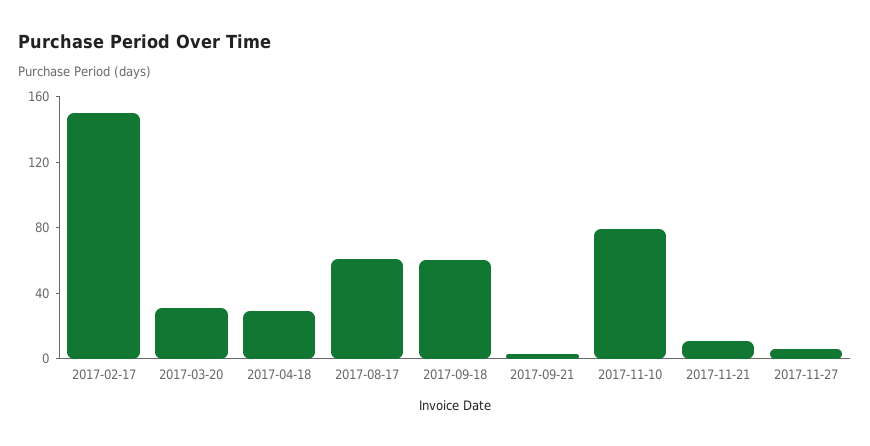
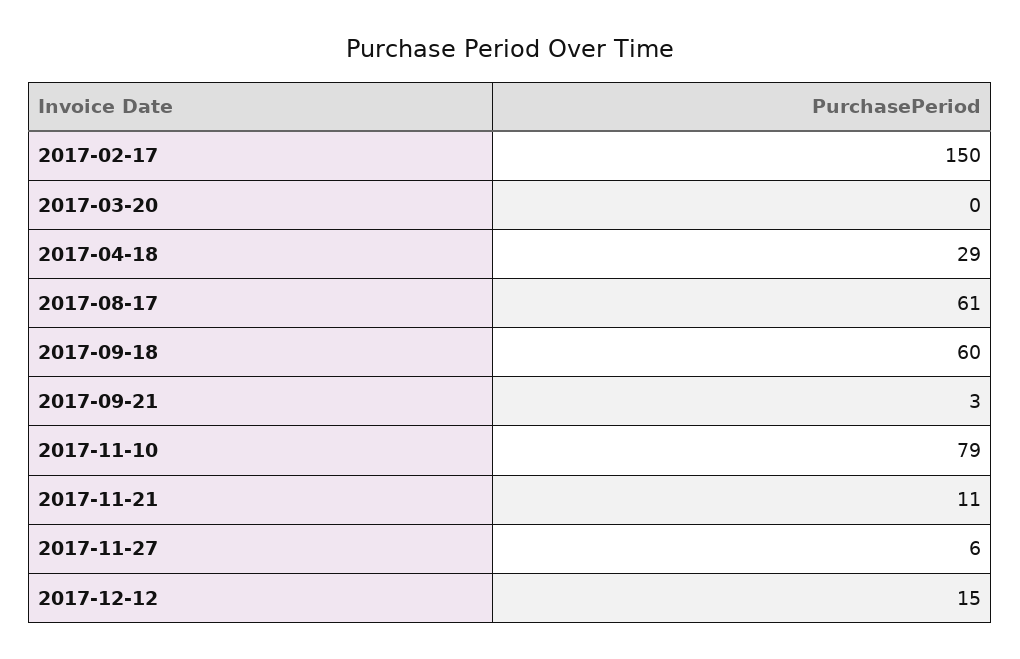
2017-03-20: 30 -> 0
2017-12-12: none -> 15

